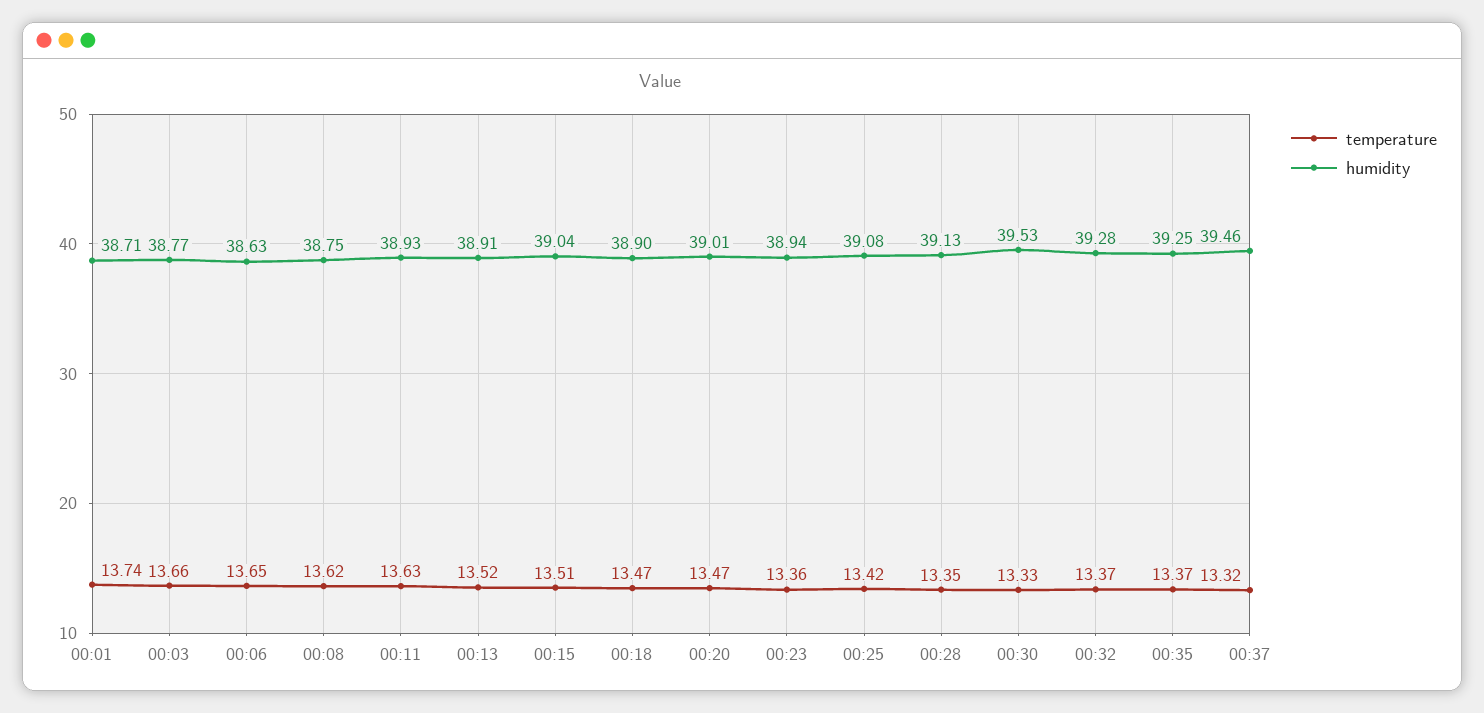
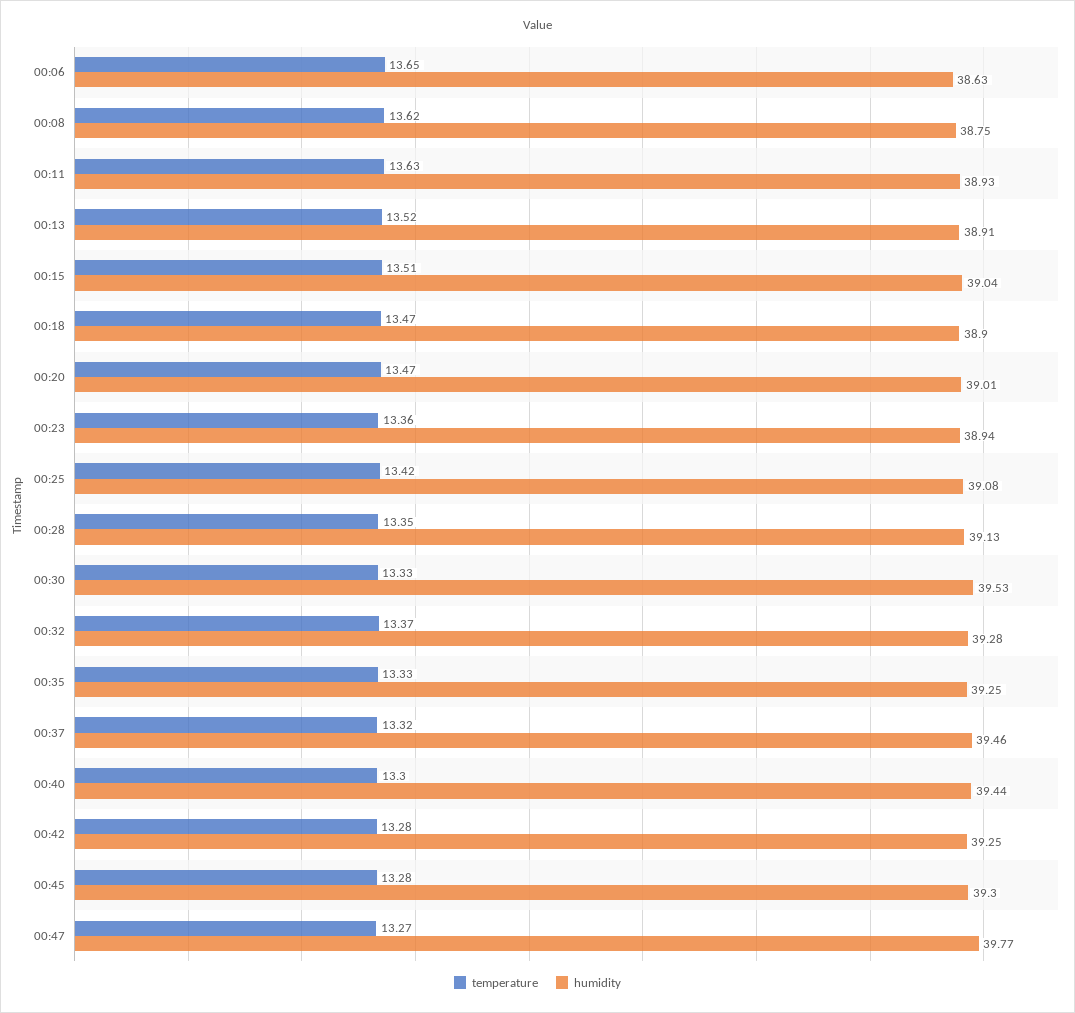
temperature, 00:01: 13.74 -> none
humidity, 00:01: 38.71 -> none
temperature, 00:03: 13.66 -> none
humidity, 00:03: 38.77 -> none
temperature, 00:35: 13.37 -> 13.33
temperature, 00:40: none -> 13.3
humidity, 00:40: none -> 39.44
temperature, 00:42: none -> 13.28
humidity, 00:42: none -> 39.25
temperature, 00:45: none -> 13.28
humidity, 00:45: none -> 39.3
temperature, 00:47: none -> 13.27
humidity, 00:47: none -> 39.77

